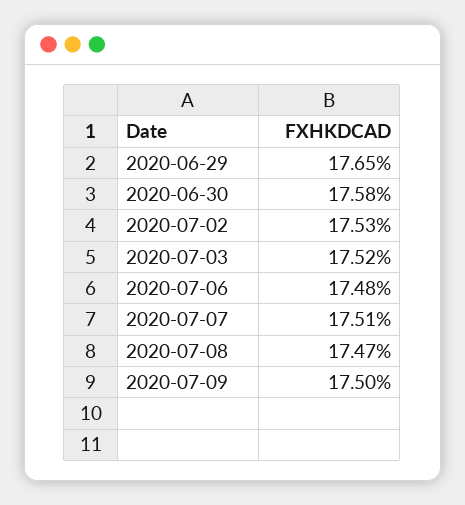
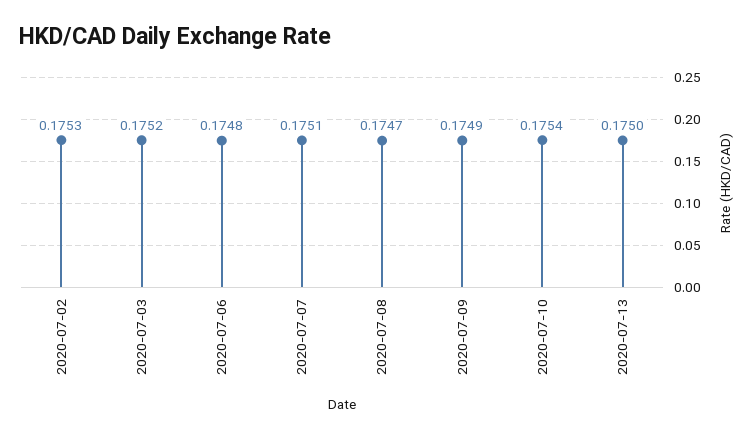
2020-06-29: 0.1765 -> none
2020-06-30: 0.1758 -> none
2020-07-09: 0.175 -> 0.1749
2020-07-10: none -> 0.1754
2020-07-13: none -> 0.175

